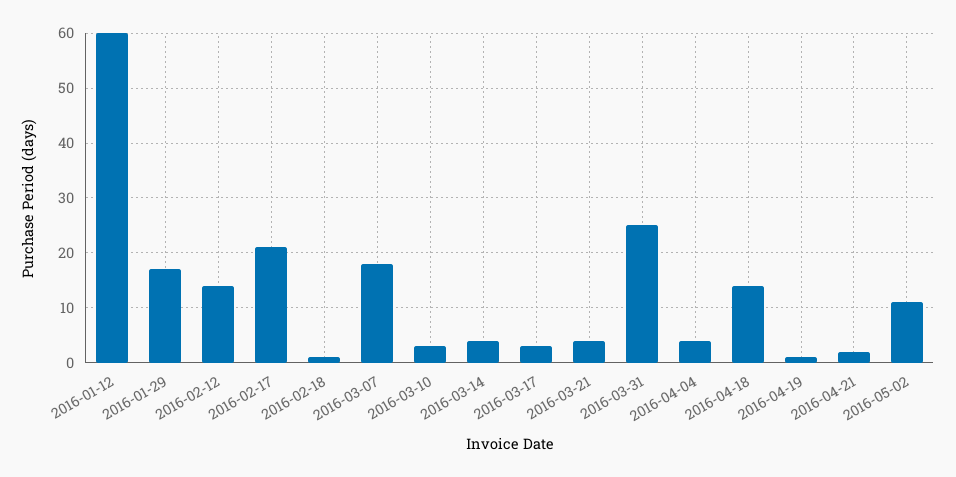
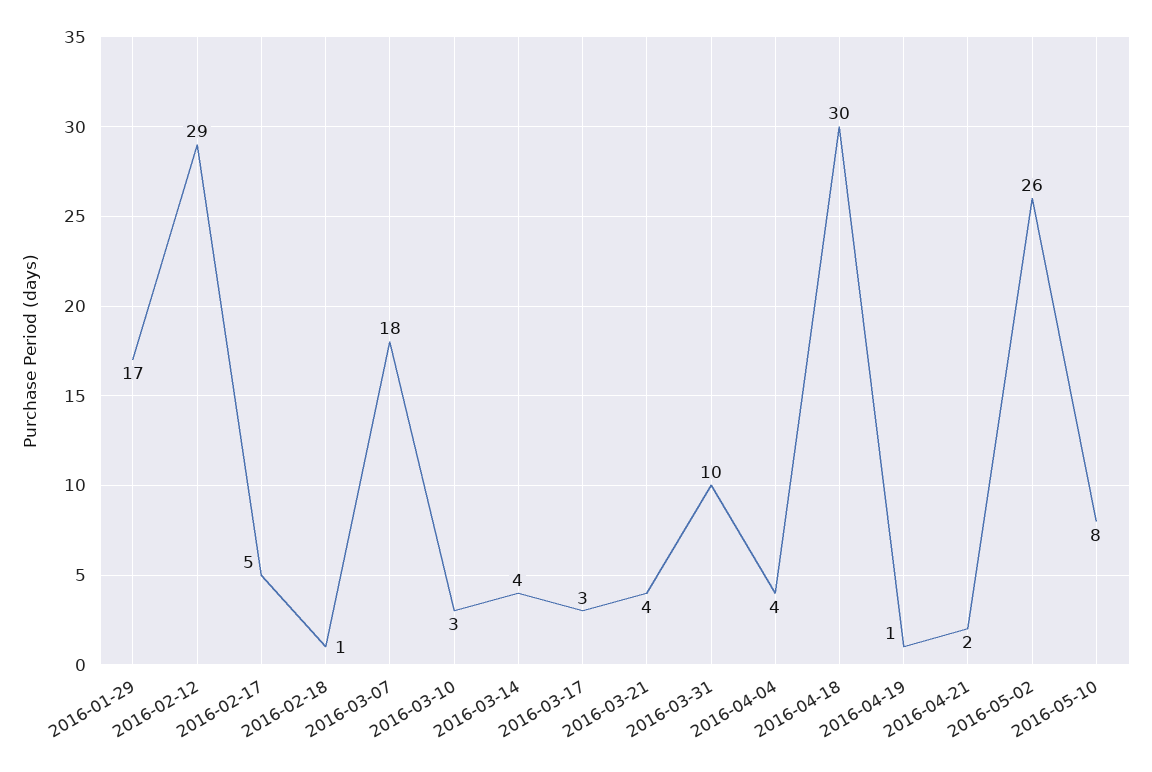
2016-01-12: 60 -> none
2016-02-12: 15 -> 29
2016-02-17: 20 -> 5
2016-03-31: 25 -> 10
2016-04-18: 15 -> 30
2016-05-02: 10 -> 26
2016-05-10: none -> 8

